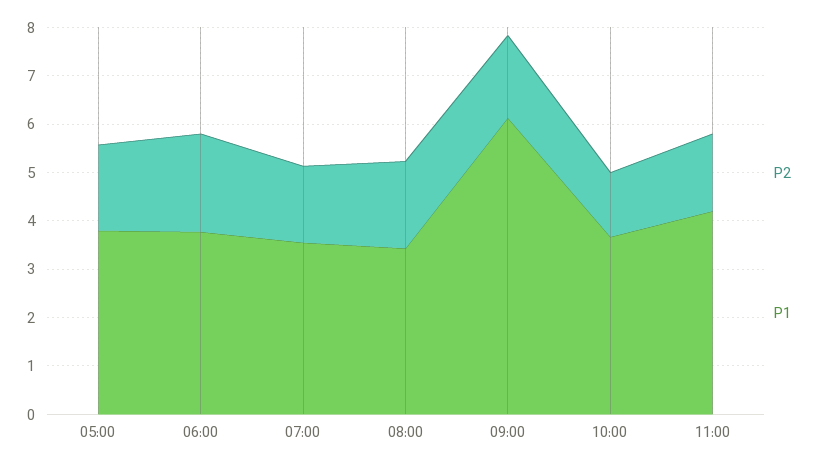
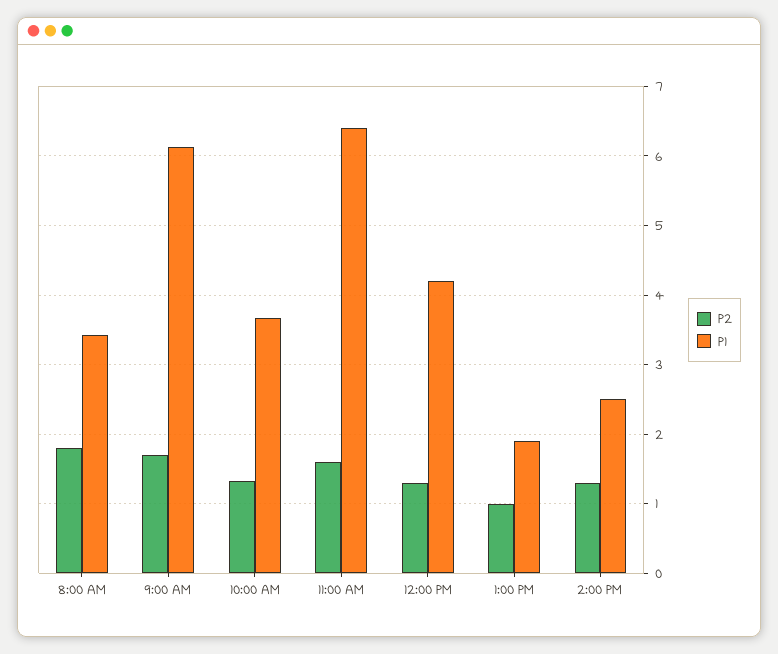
P2, 05:00: 1.8 -> none
P1, 05:00: 3.8 -> none
P2, 06:00: 2 -> none
P1, 06:00: 3.8 -> none
P2, 07:00: 1.6 -> none
P1, 07:00: 3.6 -> none
P1, 11:00: 4.2 -> 6.4
P2, 12:00 PM: none -> 1.3
P1, 12:00 PM: none -> 4.2
P2, 1:00 PM: none -> 1
P1, 1:00 PM: none -> 1.9
P2, 2:00 PM: none -> 1.3
P1, 2:00 PM: none -> 2.5

